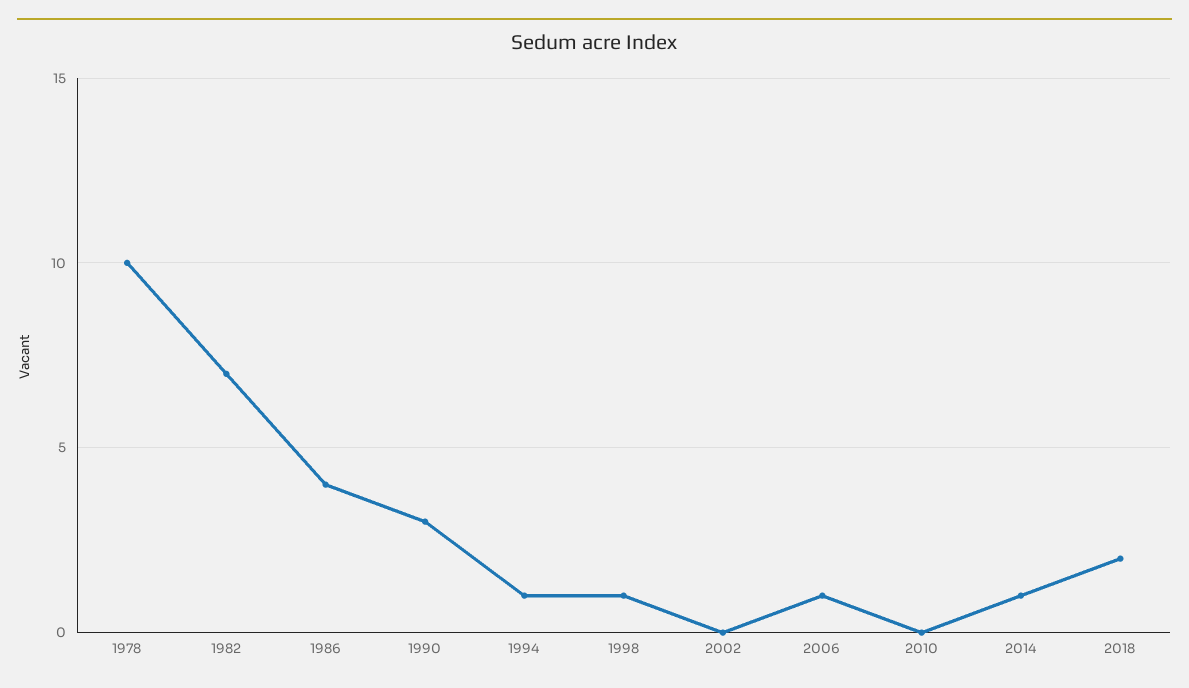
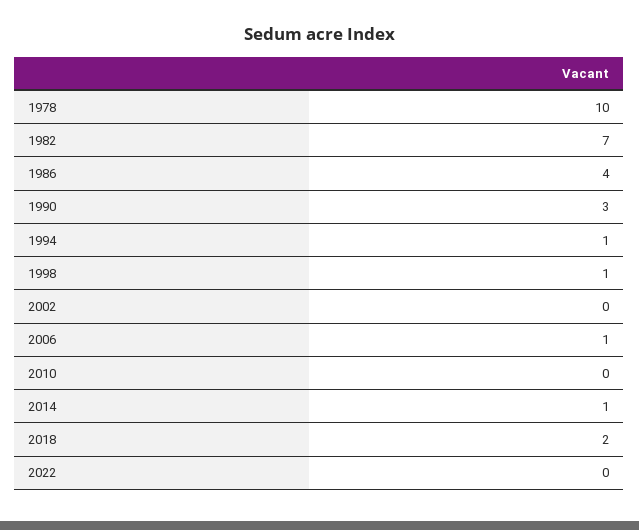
2022: none -> 0

